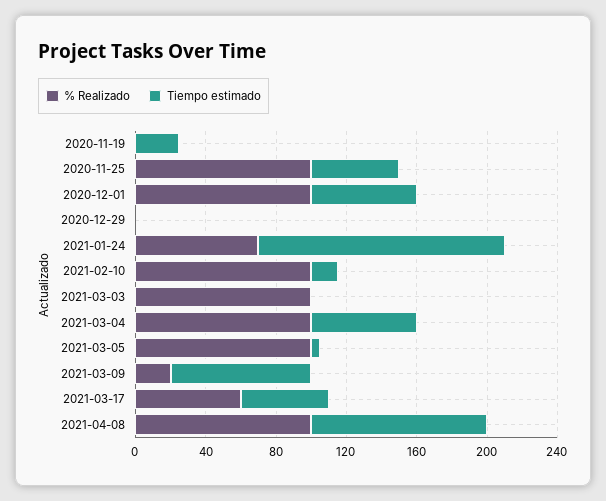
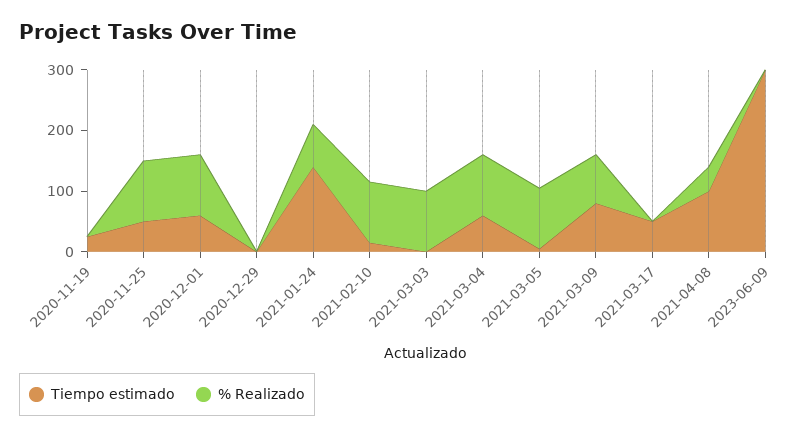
% Realizado, 2021-03-09: 20 -> 80
% Realizado, 2021-03-17: 60 -> 0
% Realizado, 2021-04-08: 100 -> 40
Tiempo estimado, 2023-06-09: none -> 300
% Realizado, 2023-06-09: none -> 0

